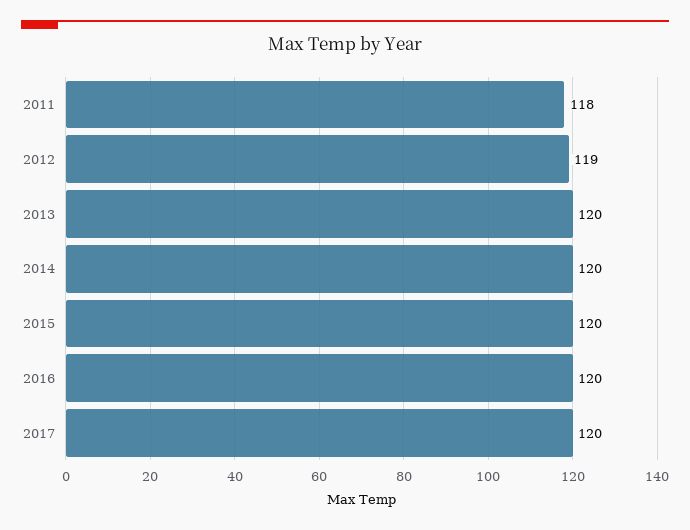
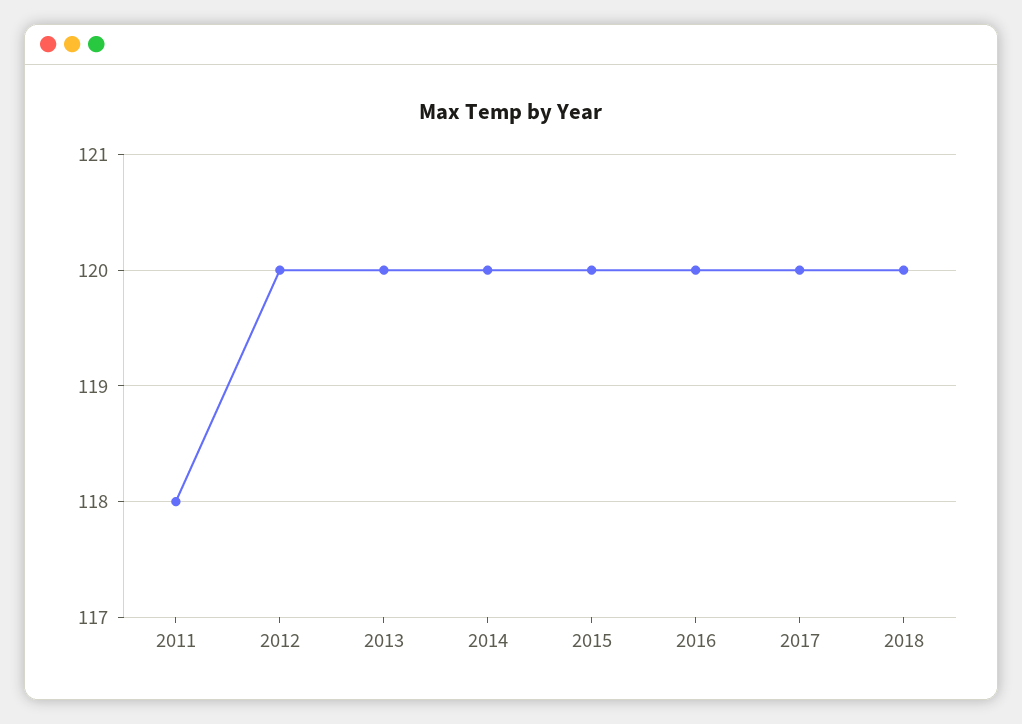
2012: 119 -> 120
2018: none -> 120

